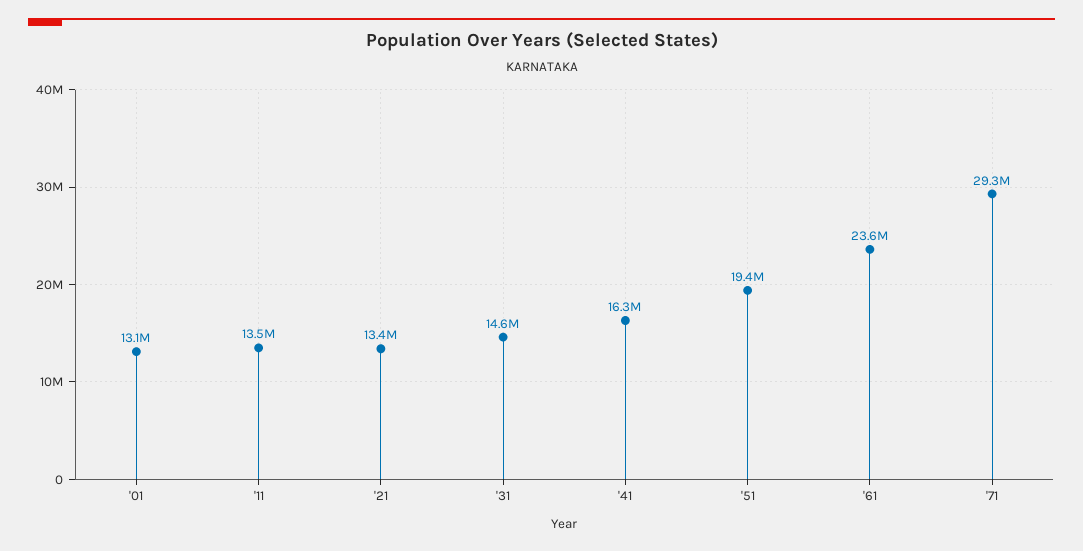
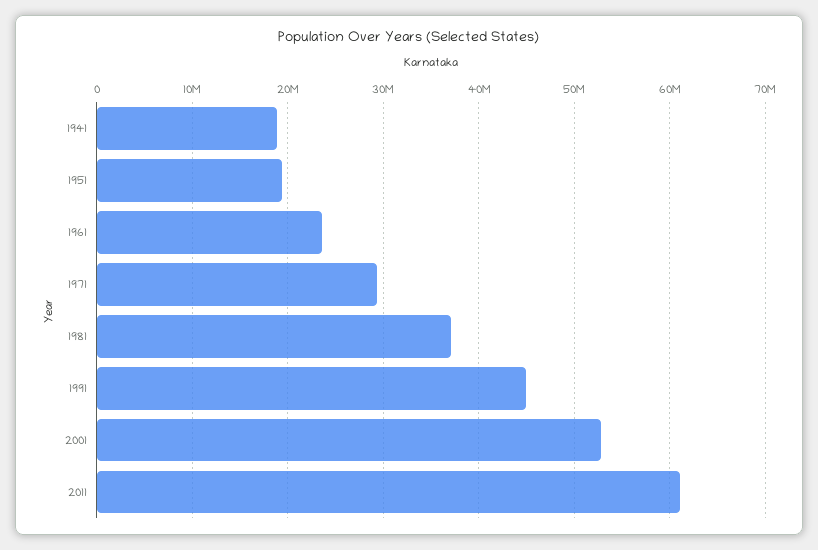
'01: 13100000 -> none
'11: 13500000 -> none
'21: 13400000 -> none
'31: 14600000 -> none
'41: 16300000 -> 19000000
1981: none -> 37000000
1991: none -> 45000000
2001: none -> 53000000
2011: none -> 61000000

